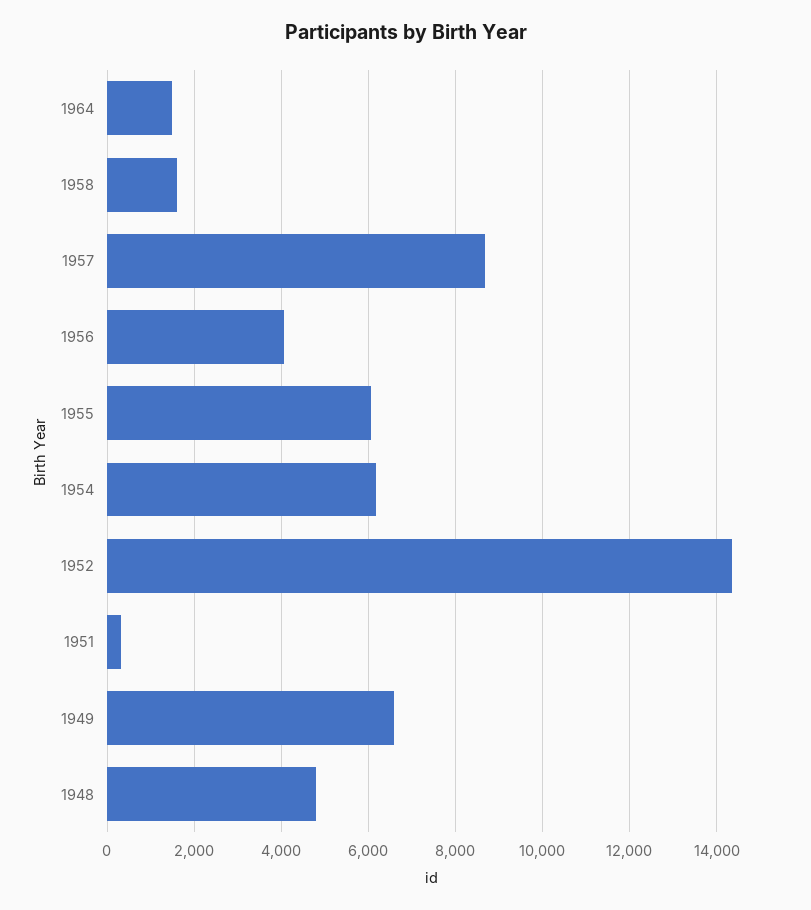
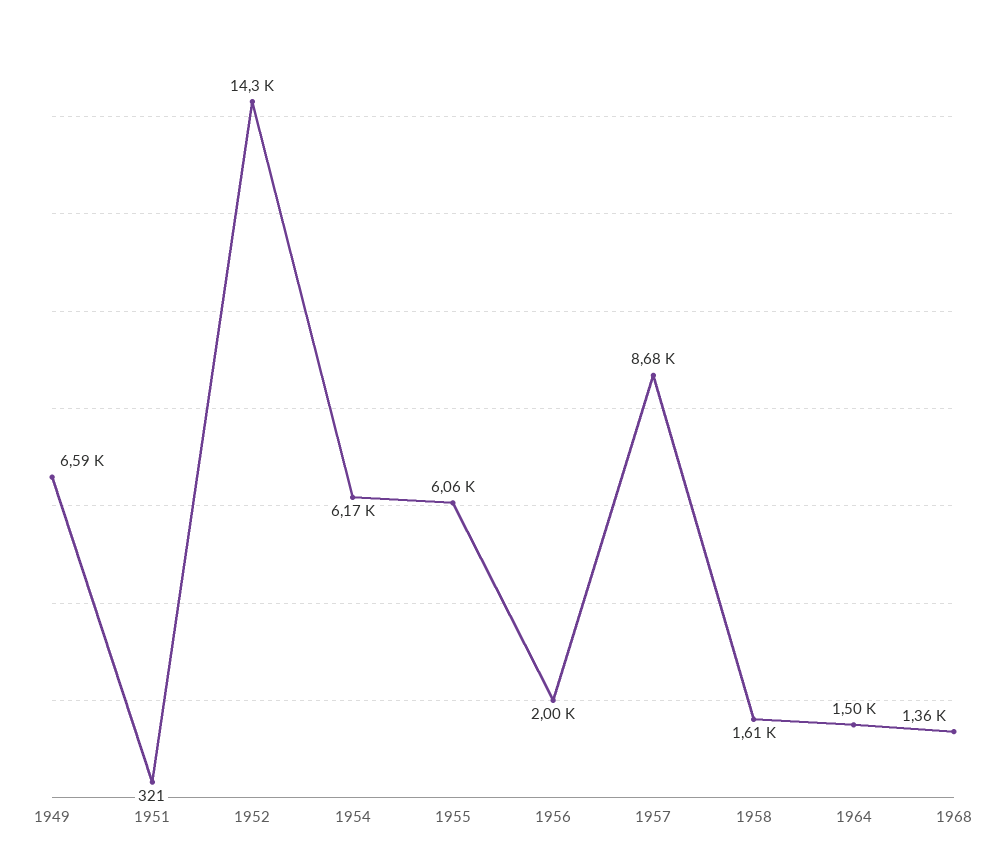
1956: 4000 -> 2000
1948: 4800 -> none
1968: none -> 1360

